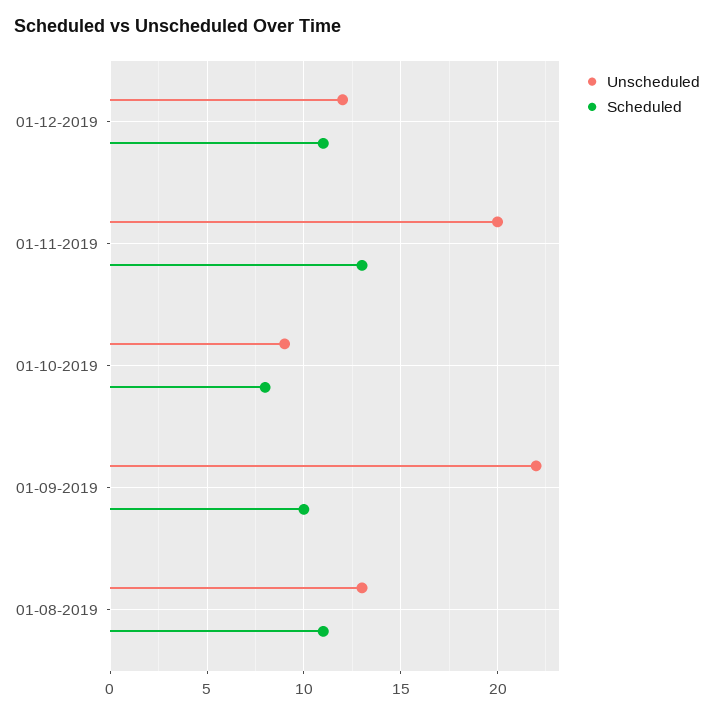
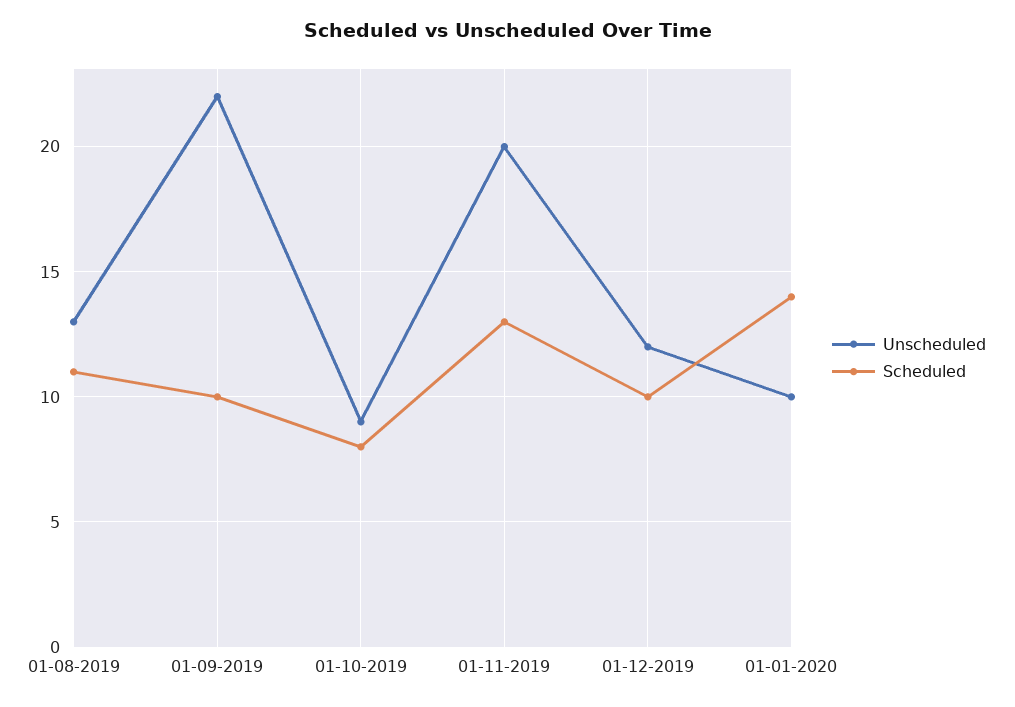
Scheduled, 01-12-2019: 11 -> 10
Unscheduled, 01-01-2020: none -> 10
Scheduled, 01-01-2020: none -> 14

